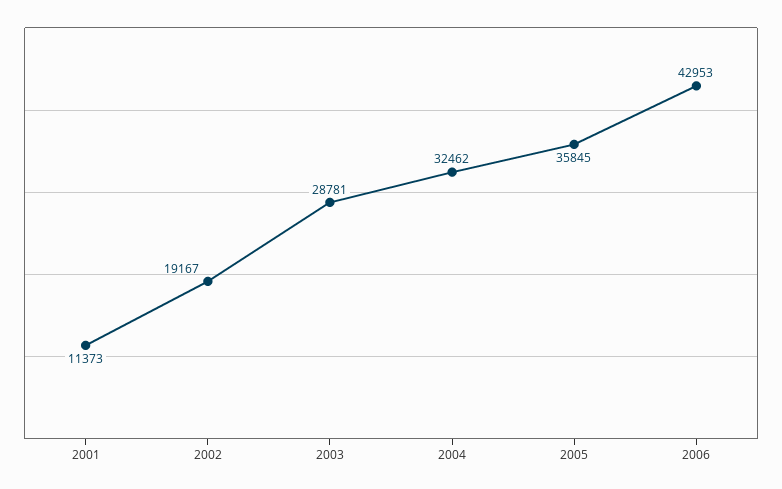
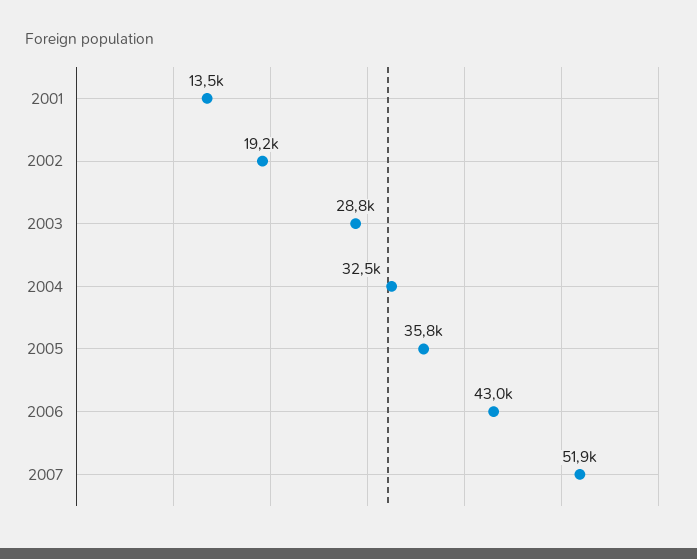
2001: 11373 -> 13500
2007: none -> 51900

